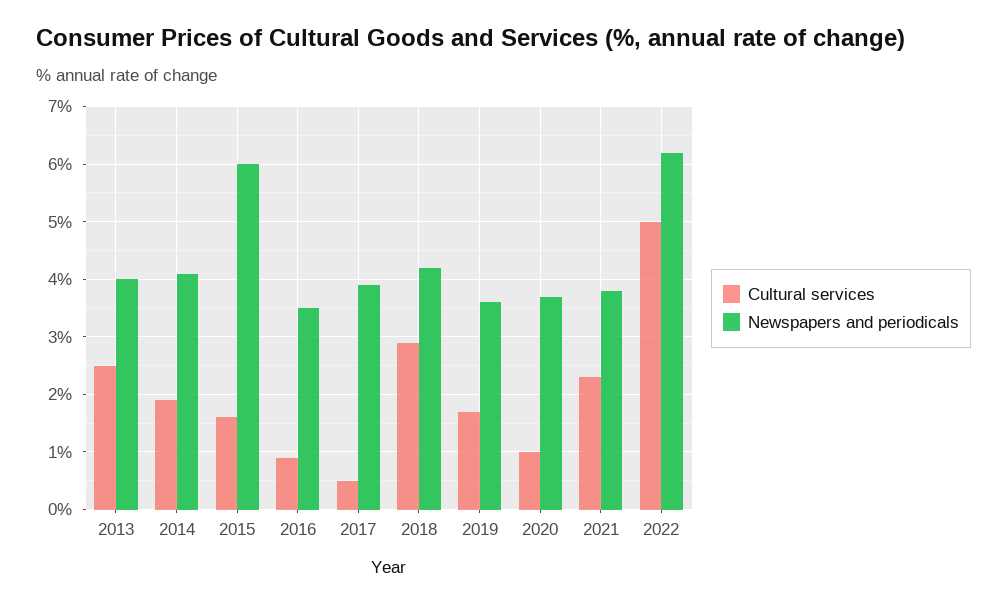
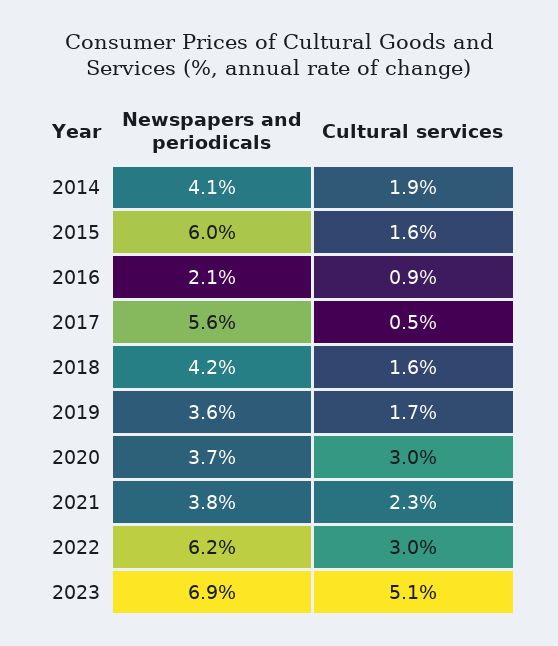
Cultural services, 2013: 2.5 -> none
Newspapers and periodicals, 2013: 4 -> none
Newspapers and periodicals, 2016: 3.5 -> 2.1
Newspapers and periodicals, 2017: 4 -> 5.6
Cultural services, 2018: 3 -> 1.6
Cultural services, 2020: 1 -> 3
Cultural services, 2022: 5 -> 3
Newspapers and periodicals, 2023: none -> 6.9
Cultural services, 2023: none -> 5.1

